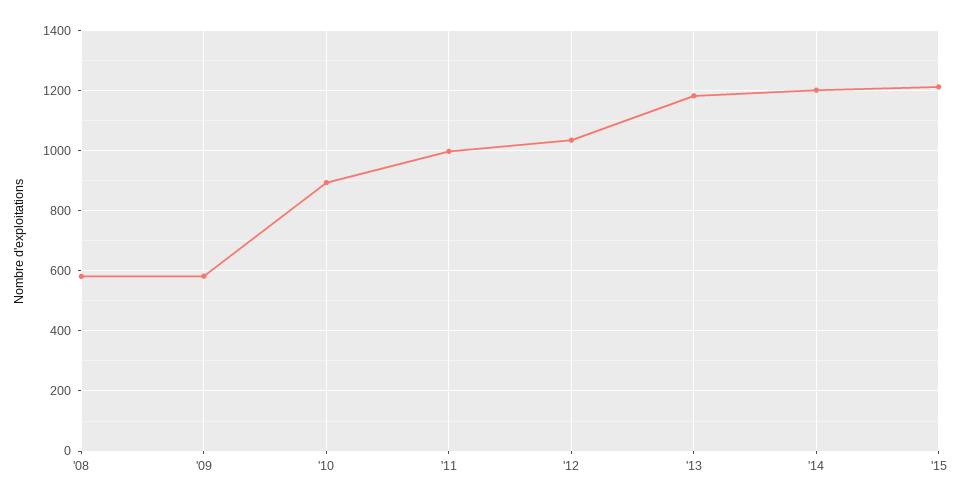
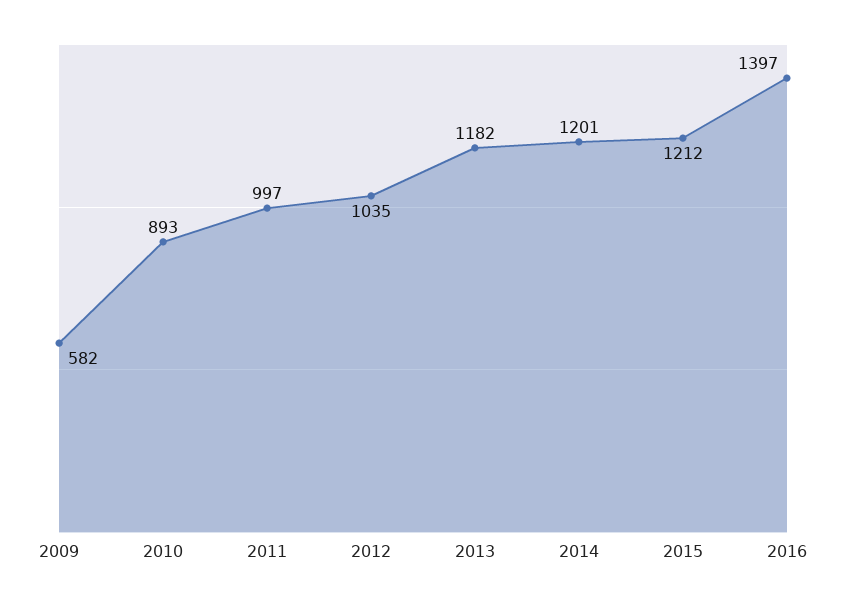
'08: 580 -> none
2016: none -> 1397

